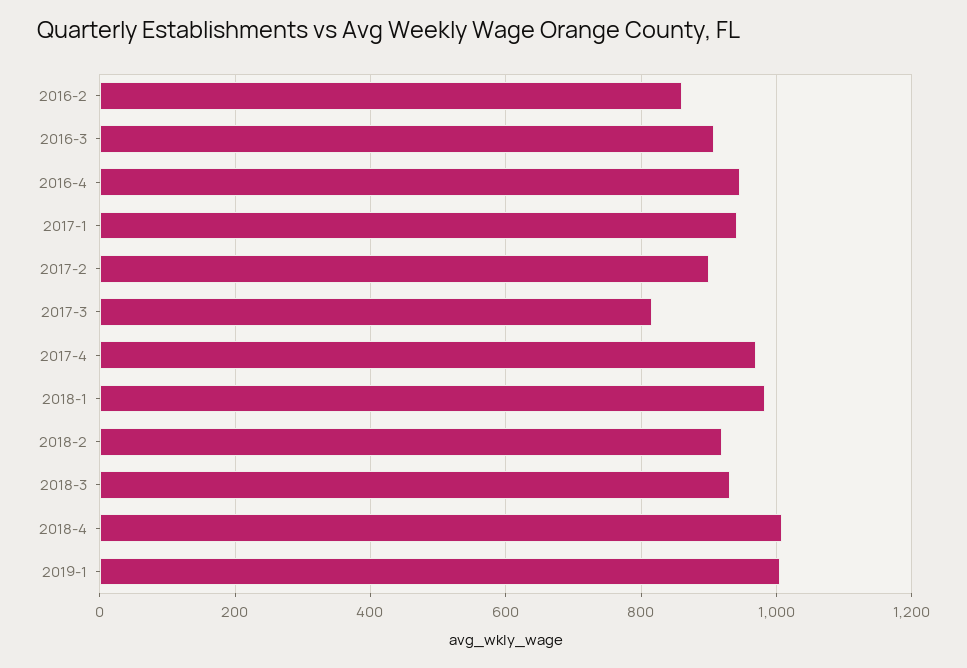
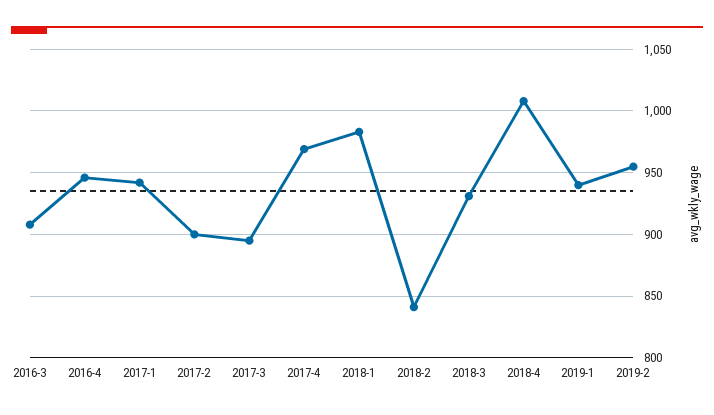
2016-2: 860 -> none
2017-3: 820 -> 895
2018-2: 920 -> 840
2019-1: 1000 -> 940
2019-2: none -> 955

